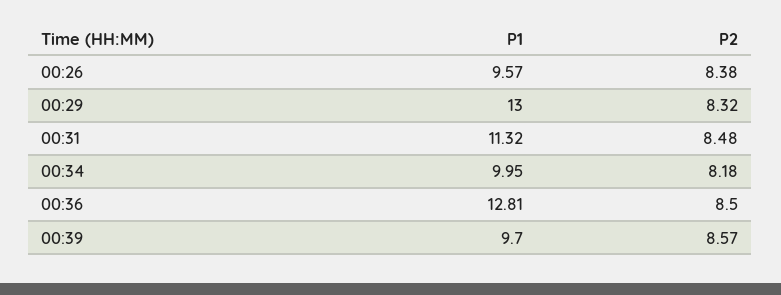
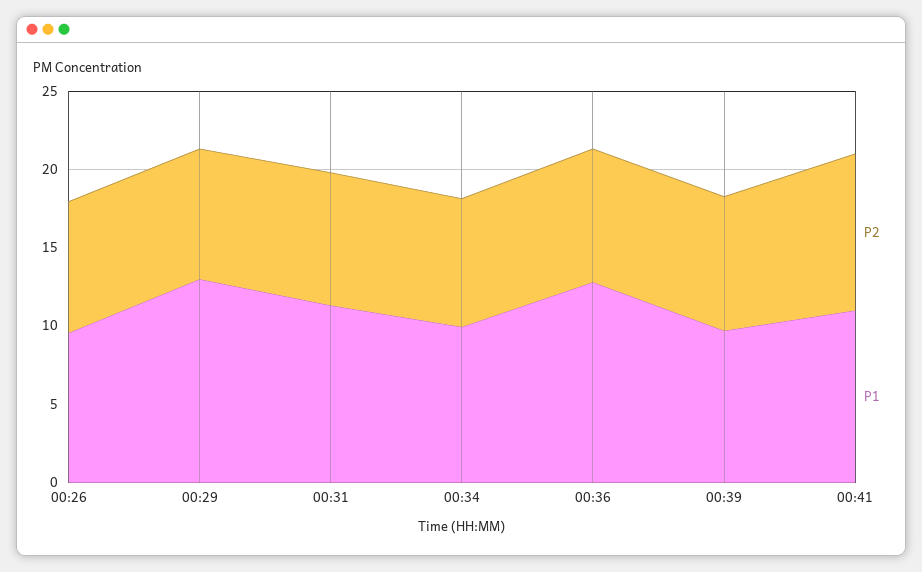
P2, 00:41: none -> 10
P1, 00:41: none -> 11

